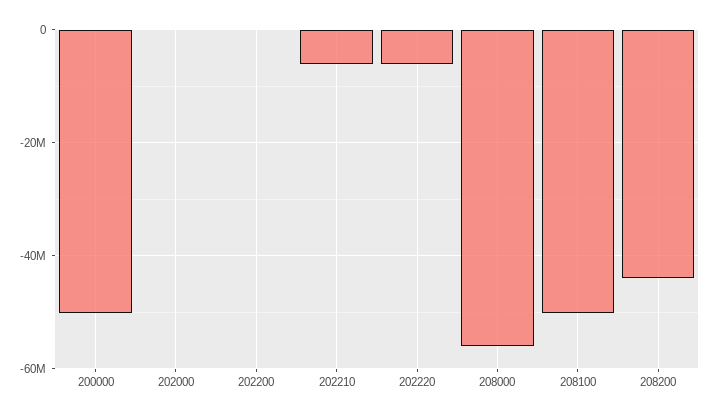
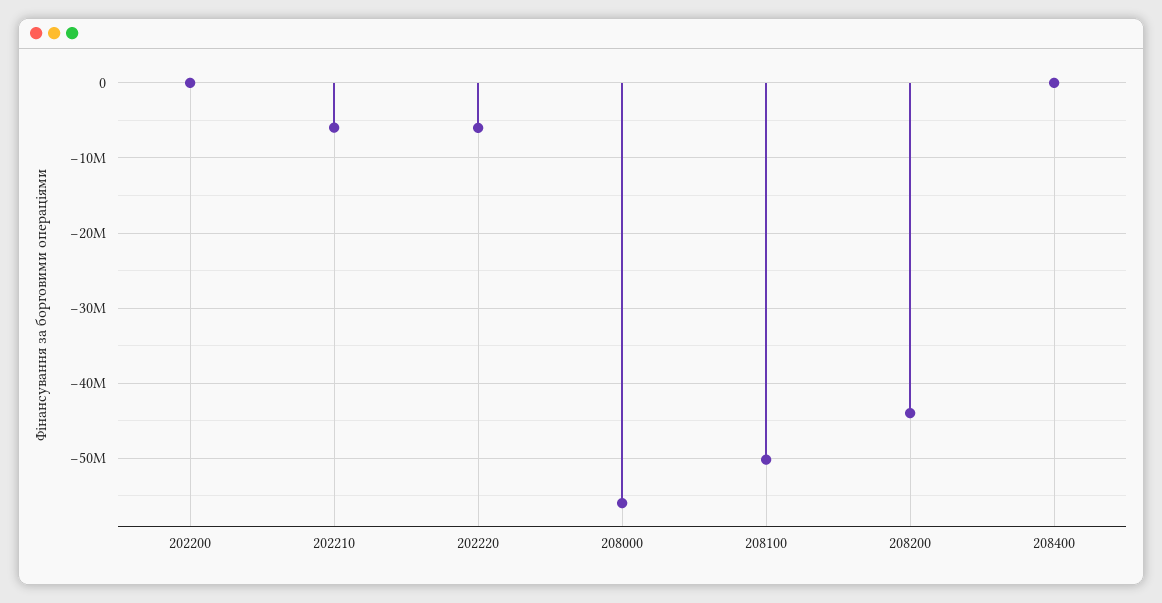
200000: -50000000 -> none
202000: 0 -> none
208400: none -> 0

